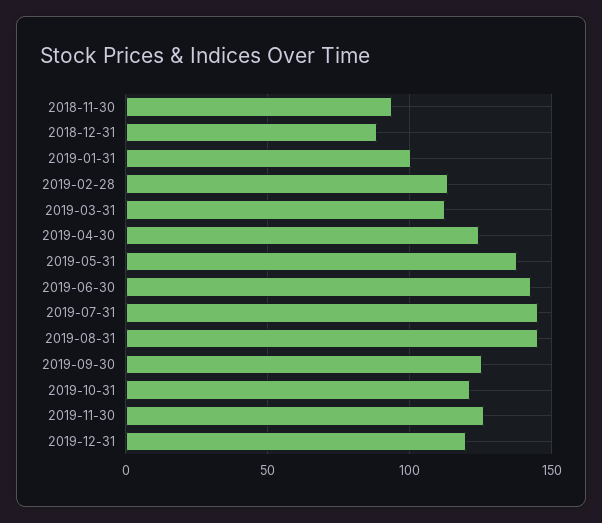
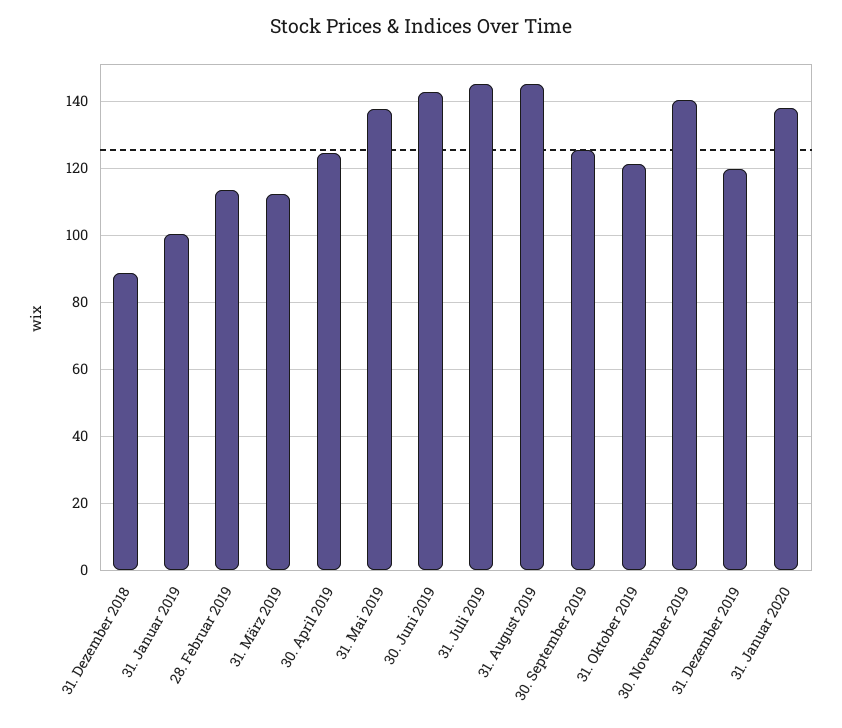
2018-11-30: 95 -> none
2019-11-30: 125 -> 140
31. Januar 2020: none -> 138

